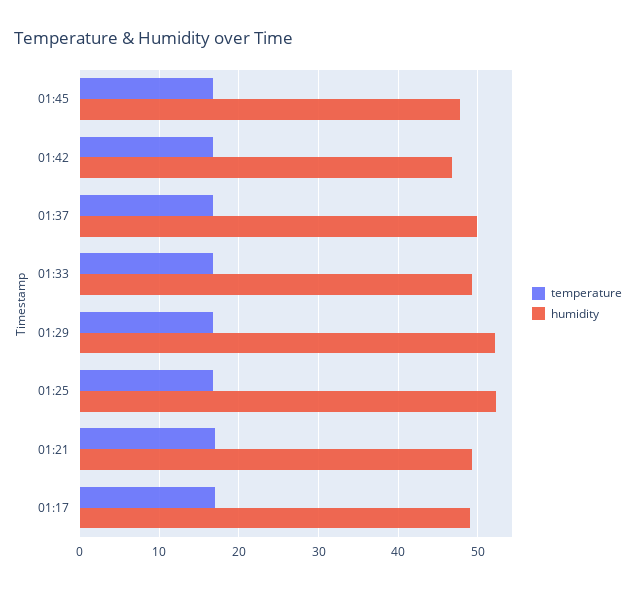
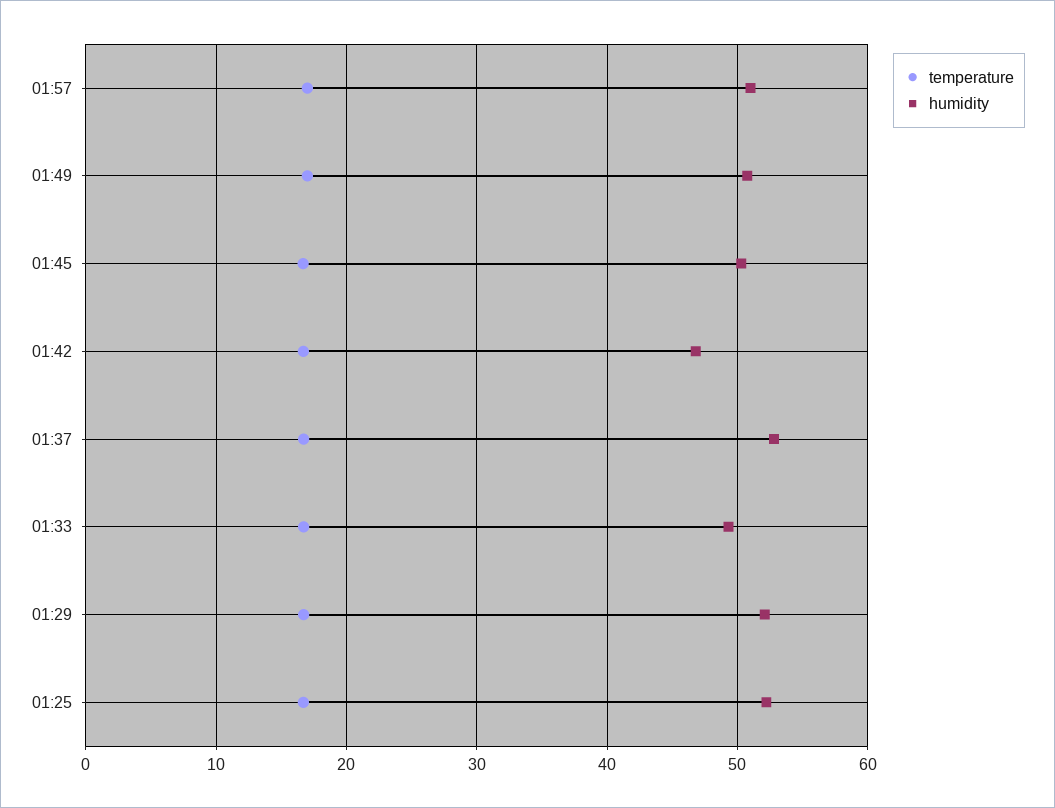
humidity, 01:45: 48 -> 50
humidity, 01:37: 50 -> 53
temperature, 01:21: 17 -> none
humidity, 01:21: 49 -> none
temperature, 01:17: 17 -> none
humidity, 01:17: 49 -> none
temperature, 01:57: none -> 17
humidity, 01:57: none -> 51
temperature, 01:49: none -> 17
humidity, 01:49: none -> 51

